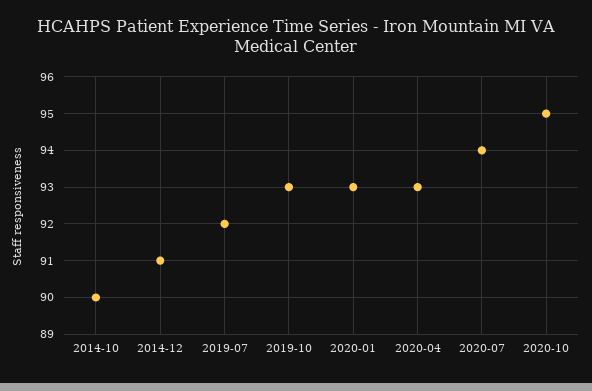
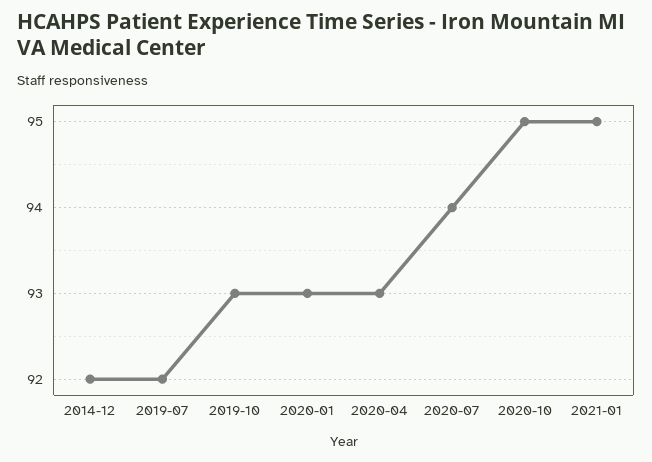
2014-10: 90 -> none
2014-12: 91 -> 92
2021-01: none -> 95

